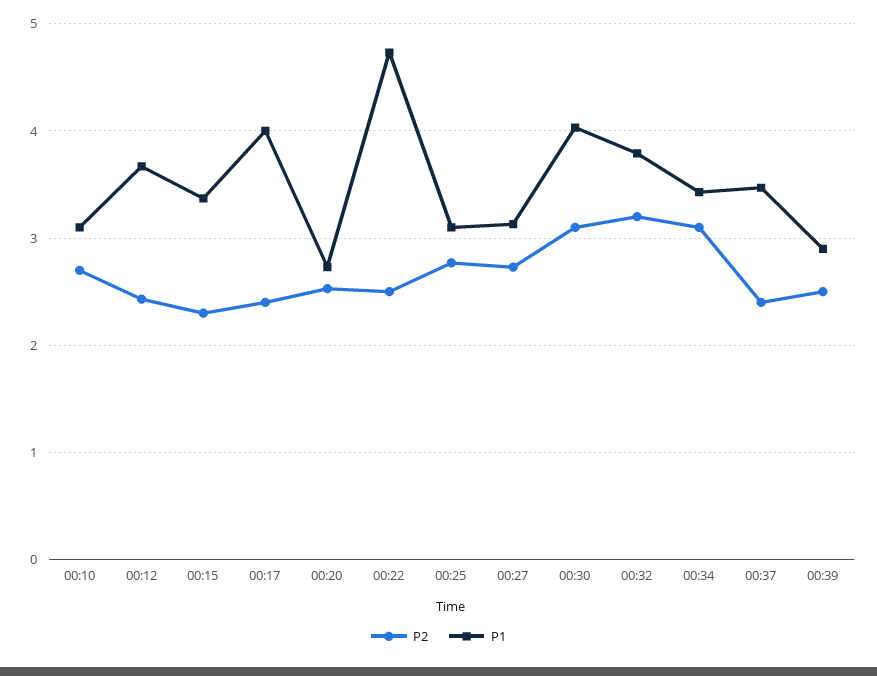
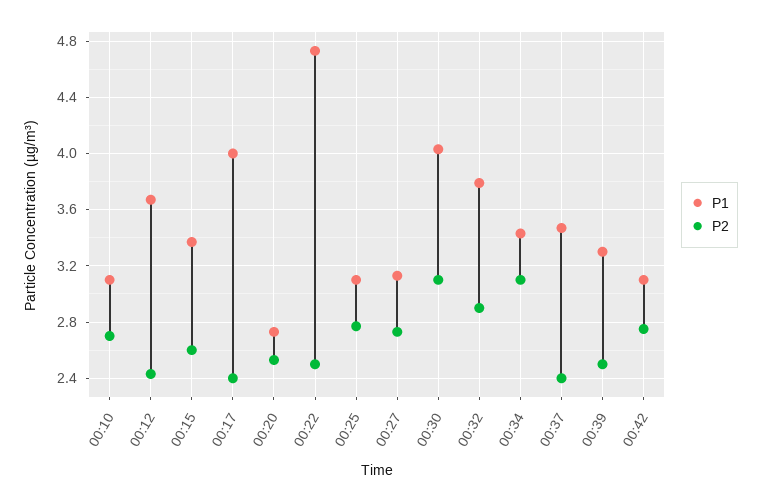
P2, 00:15: 2.3 -> 2.6
P2, 00:32: 3.2 -> 2.9
P1, 00:39: 2.9 -> 3.3
P1, 00:42: none -> 3.1
P2, 00:42: none -> 2.75

